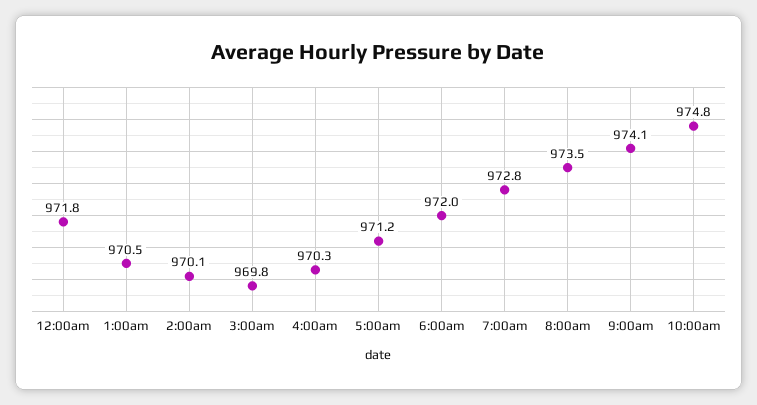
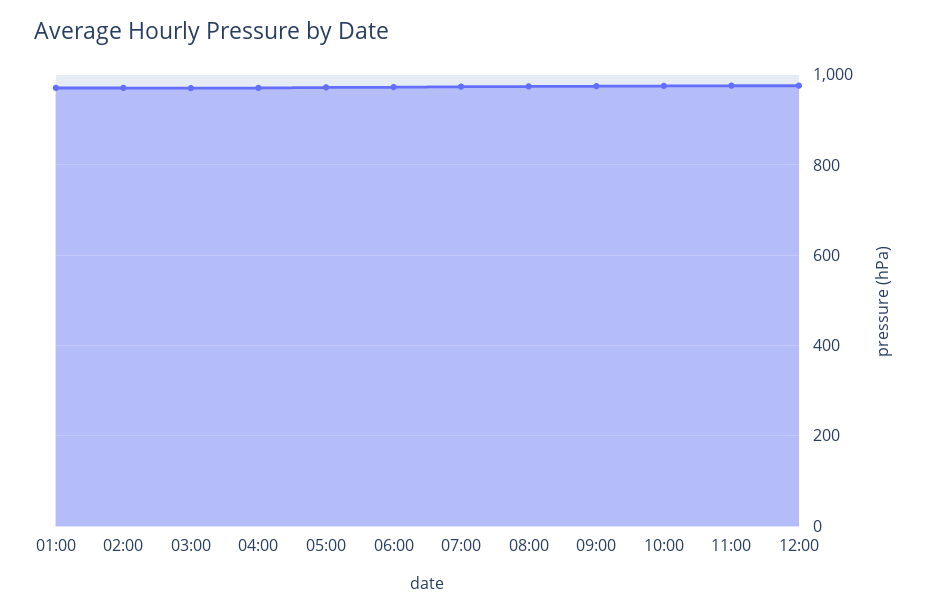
12:00am: 971.8 -> none
11:00: none -> 980
12:00: none -> 980

